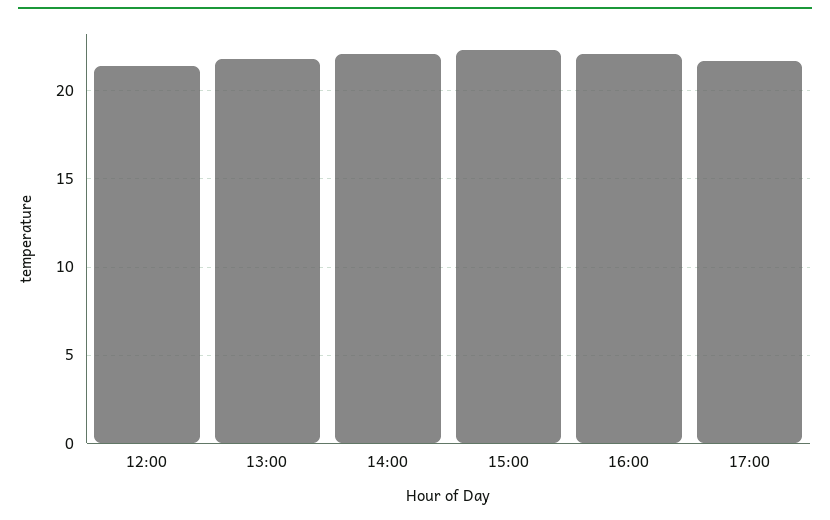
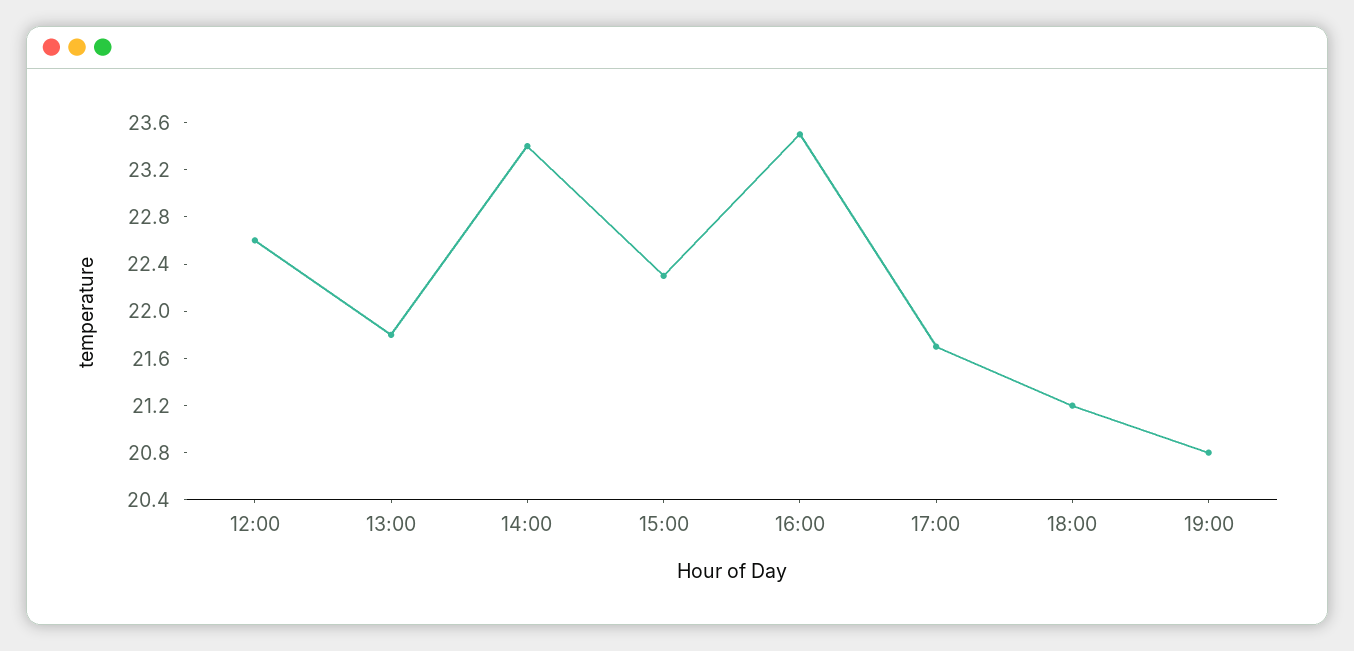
12:00: 21.5 -> 22.6
14:00: 22 -> 23.4
16:00: 22 -> 23.5
18:00: none -> 21.2
19:00: none -> 20.8

